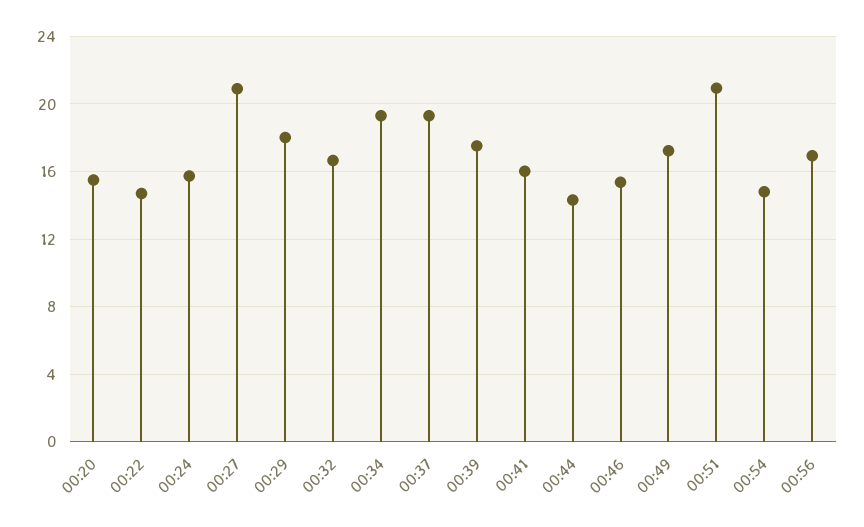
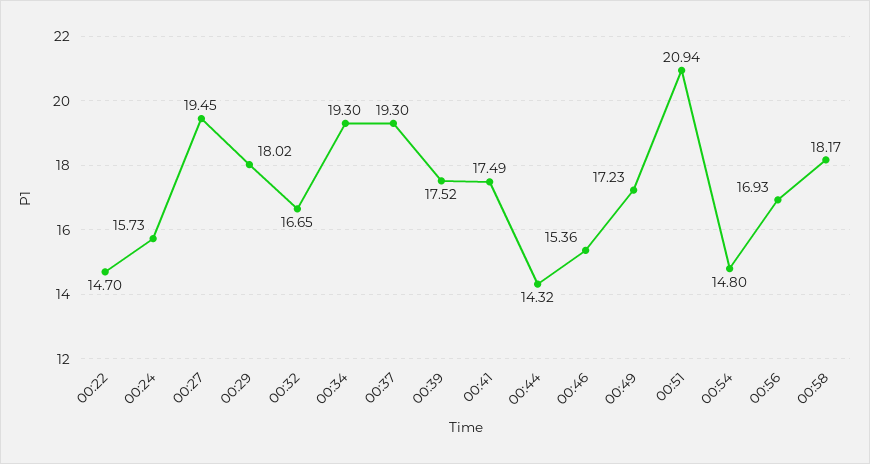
00:20: 15.5 -> none
00:27: 21 -> 19.45
00:41: 16 -> 17.49
00:58: none -> 18.17

